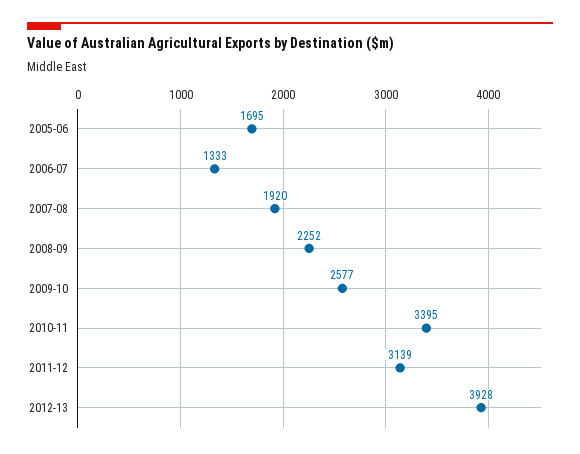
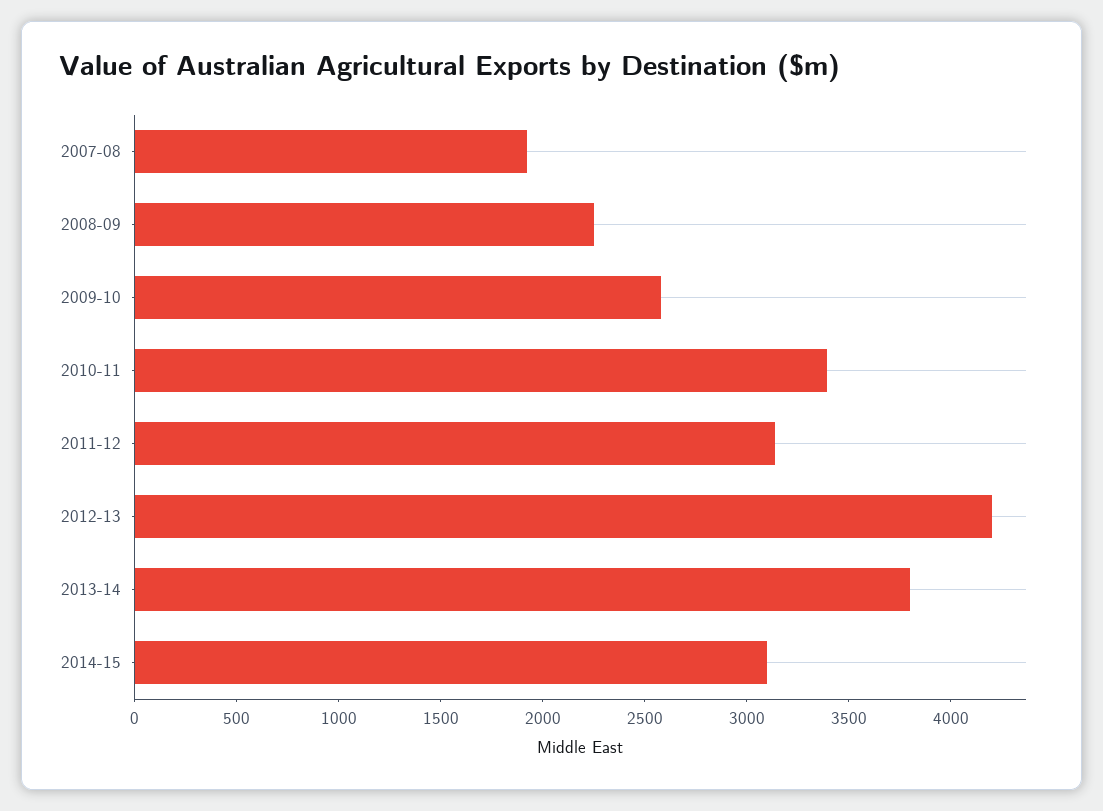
2005-06: 1695 -> none
2006-07: 1333 -> none
2012-13: 3928 -> 4200
2013-14: none -> 3800
2014-15: none -> 3100

